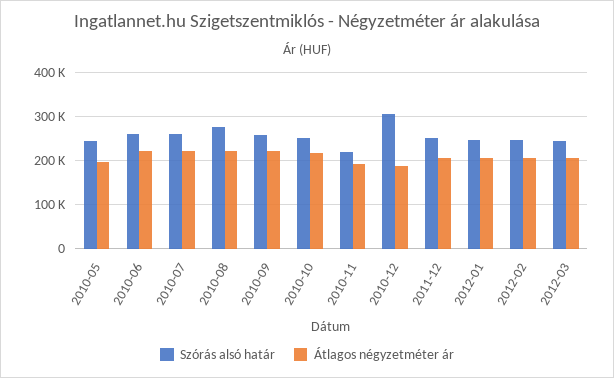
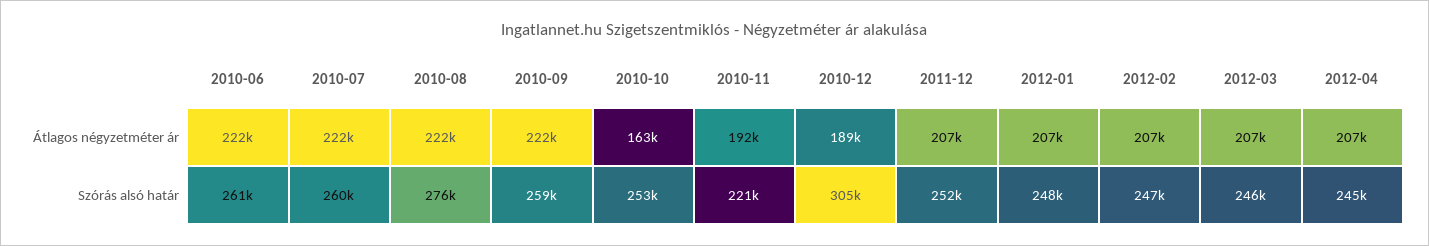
Szórás alsó határ, 2010-05: 240000 -> none
Átlagos négyzetméter ár, 2010-05: 200000 -> none
Átlagos négyzetméter ár, 2010-10: 220000 -> 163000
Átlagos négyzetméter ár, 2012-04: none -> 207000
Szórás alsó határ, 2012-04: none -> 245000

